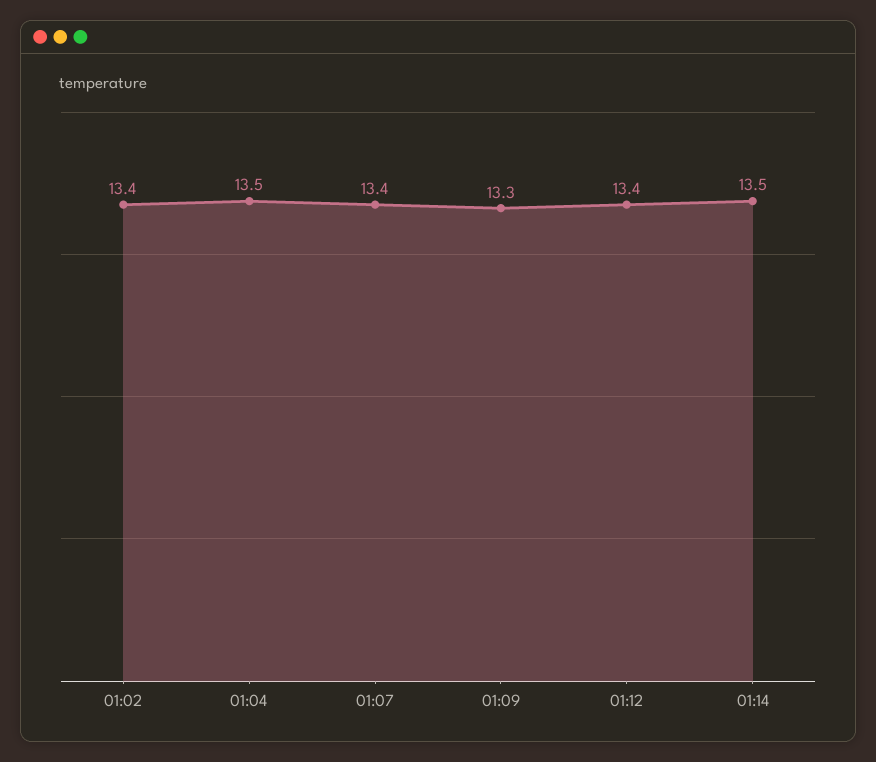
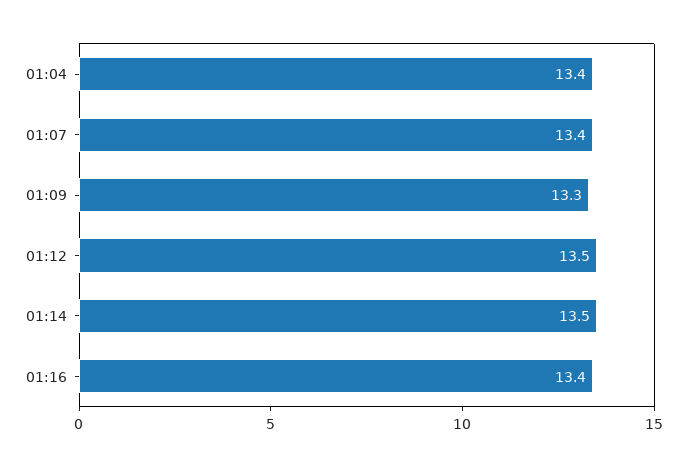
01:02: 13.4 -> none
01:04: 13.5 -> 13.4
01:12: 13.4 -> 13.5
01:16: none -> 13.4

